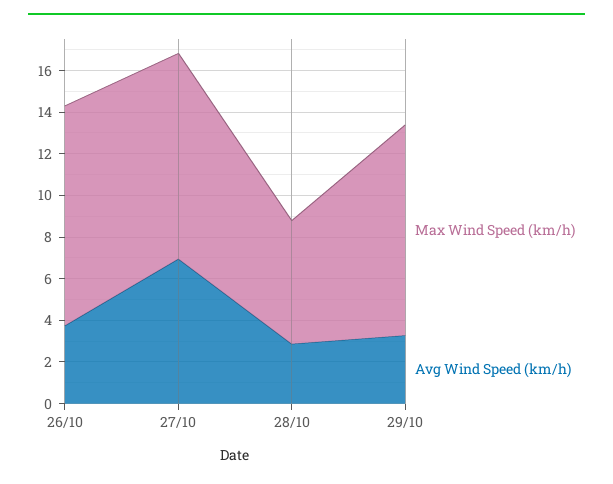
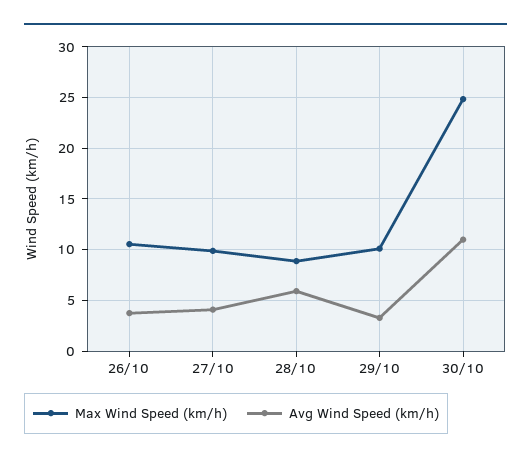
Avg Wind Speed (km/h), 27/10: 7 -> 4
Max Wind Speed (km/h), 28/10: 6 -> 9
Avg Wind Speed (km/h), 28/10: 3 -> 6
Max Wind Speed (km/h), 30/10: none -> 25
Avg Wind Speed (km/h), 30/10: none -> 11

